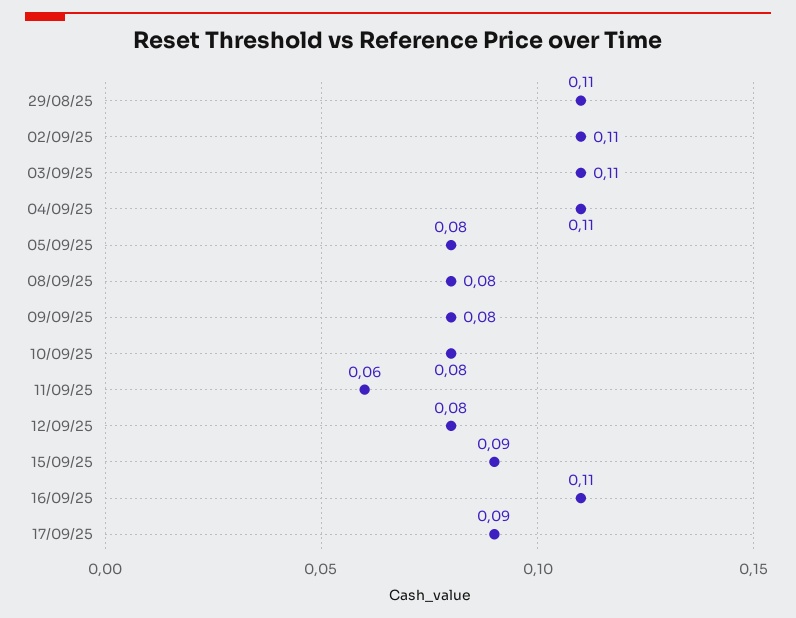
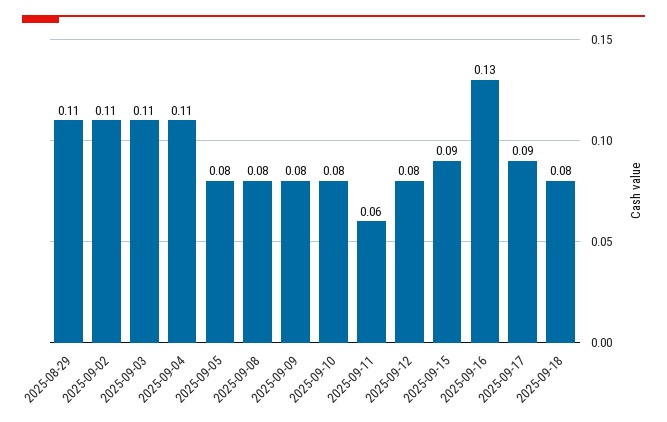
16/09/25: 0.11 -> 0.13
2025-09-18: none -> 0.08

